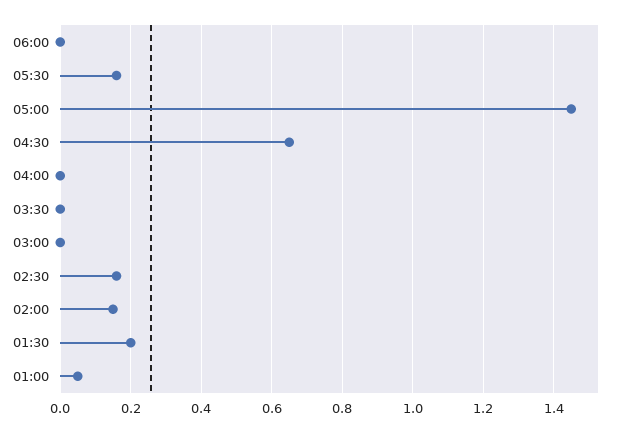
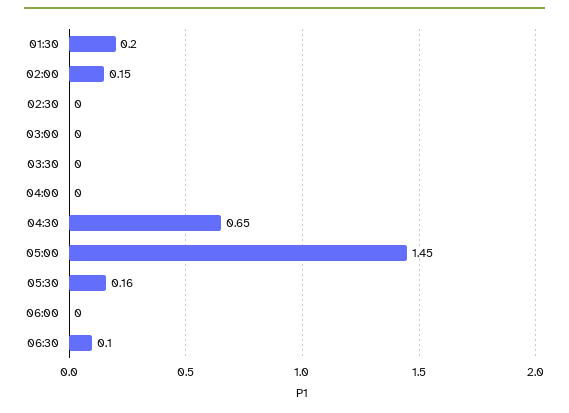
02:30: 0.15 -> 0
01:00: 0.05 -> none
06:30: none -> 0.1

